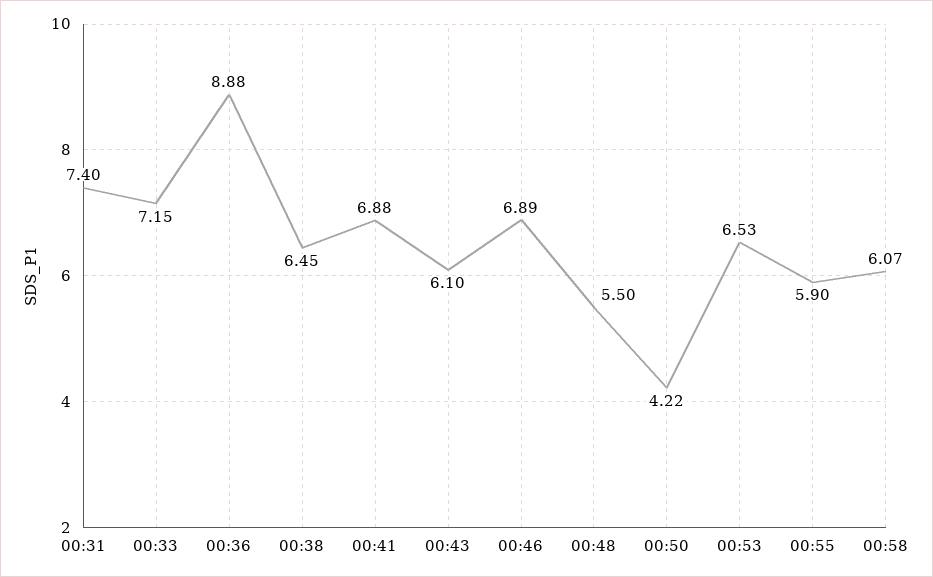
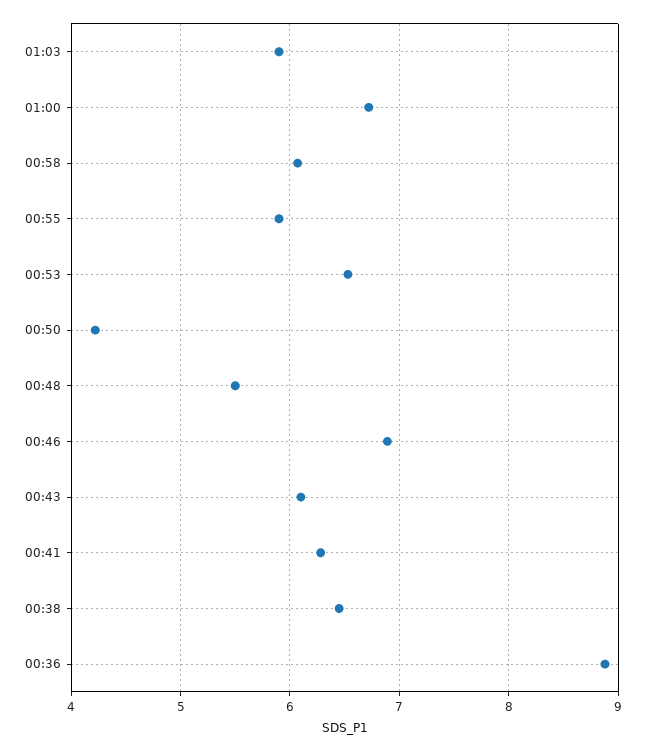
00:31: 7.4 -> none
00:33: 7.15 -> none
00:41: 6.88 -> 6.3
01:03: none -> 5.9
01:00: none -> 6.7

